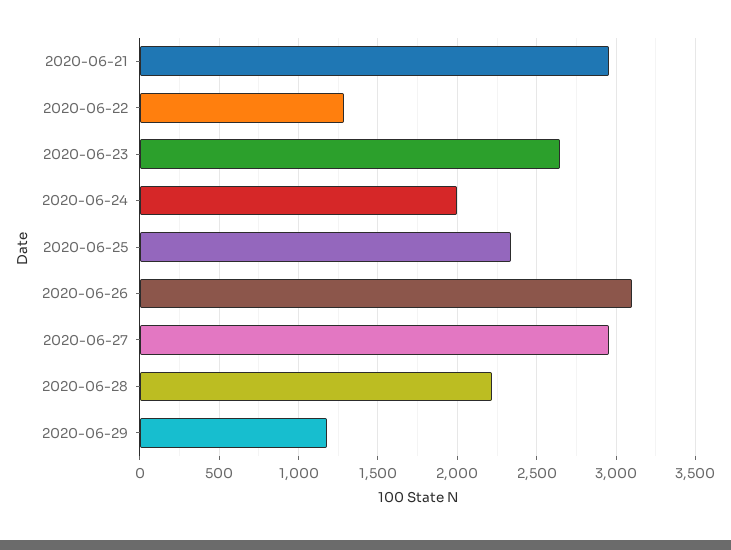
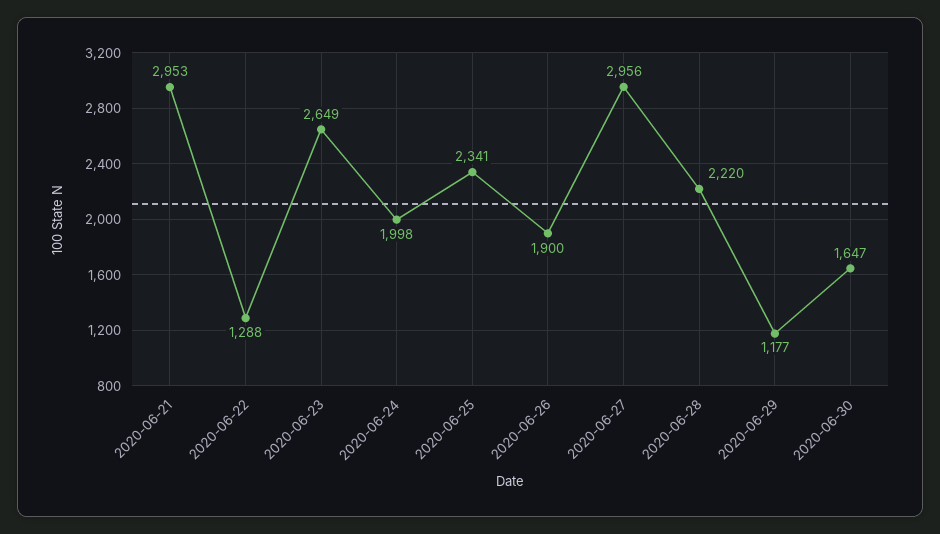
2020-06-26: 3100 -> 1900
2020-06-30: none -> 1647

